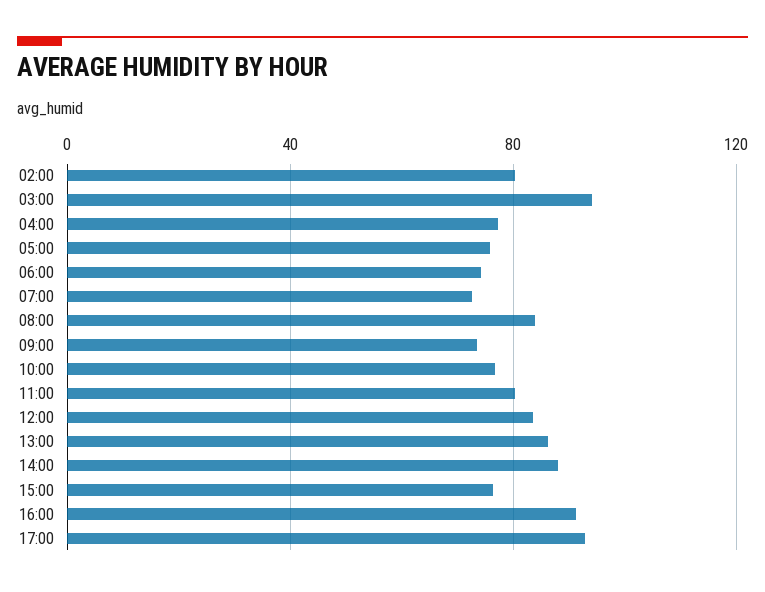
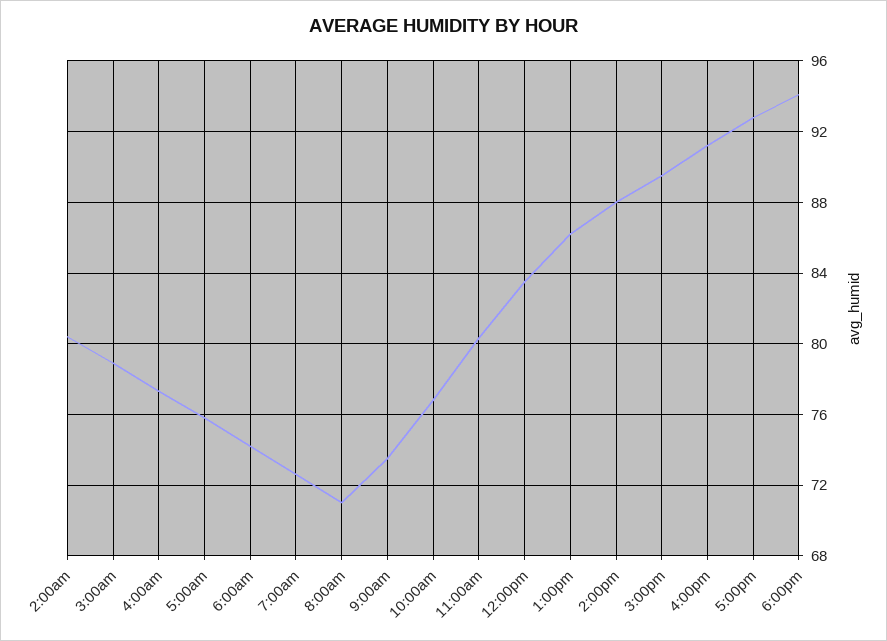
03:00: 95 -> 79
08:00: 85 -> 71
15:00: 75 -> 89.5
6:00pm: none -> 94

